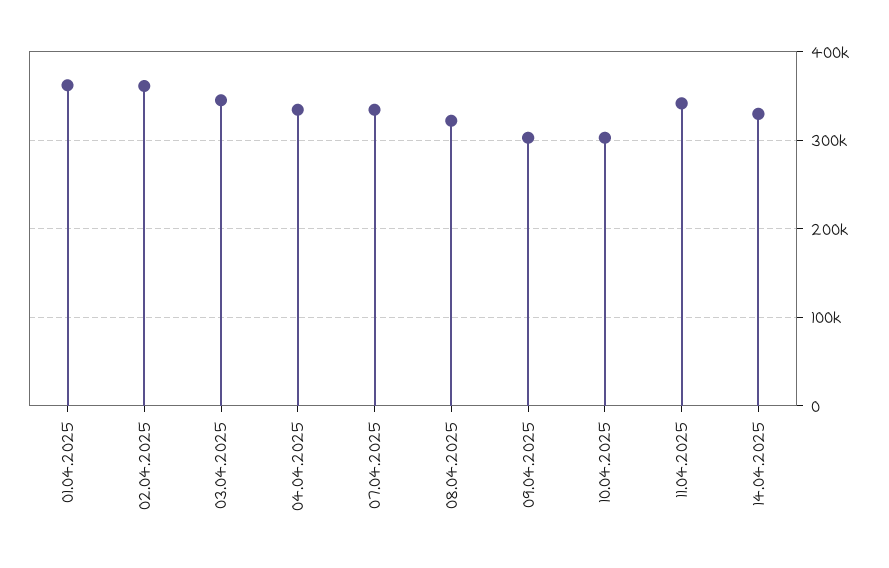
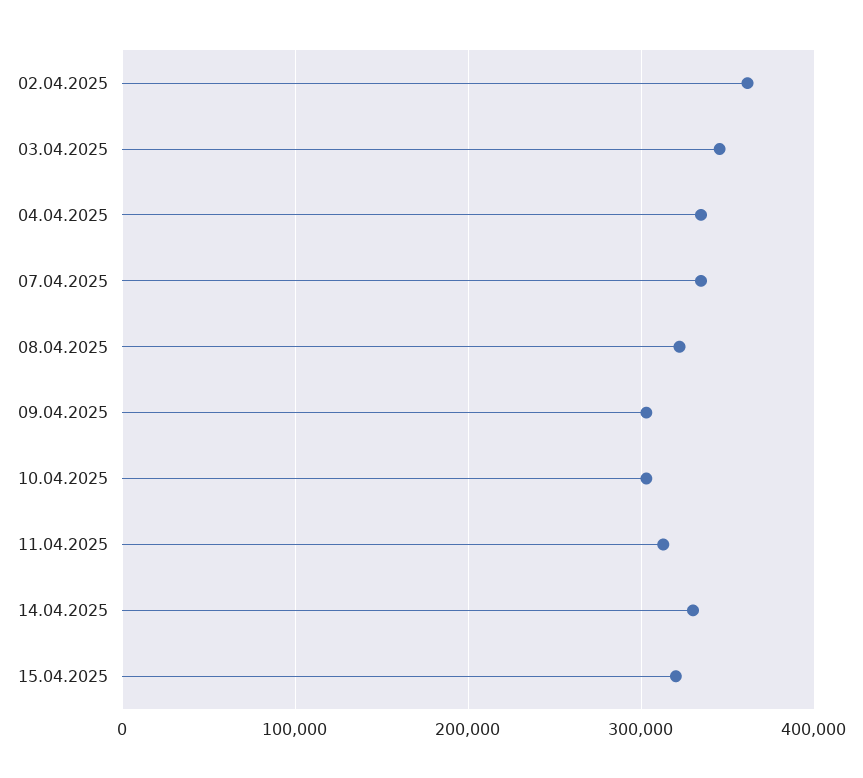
01.04.2025: 360000 -> none
11.04.2025: 340000 -> 310000
15.04.2025: none -> 320000

